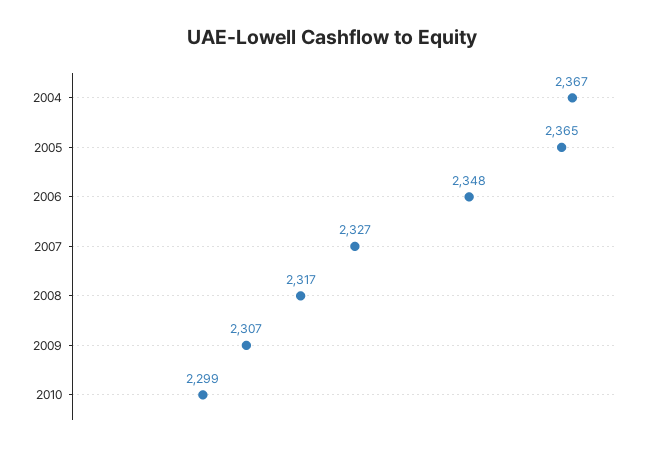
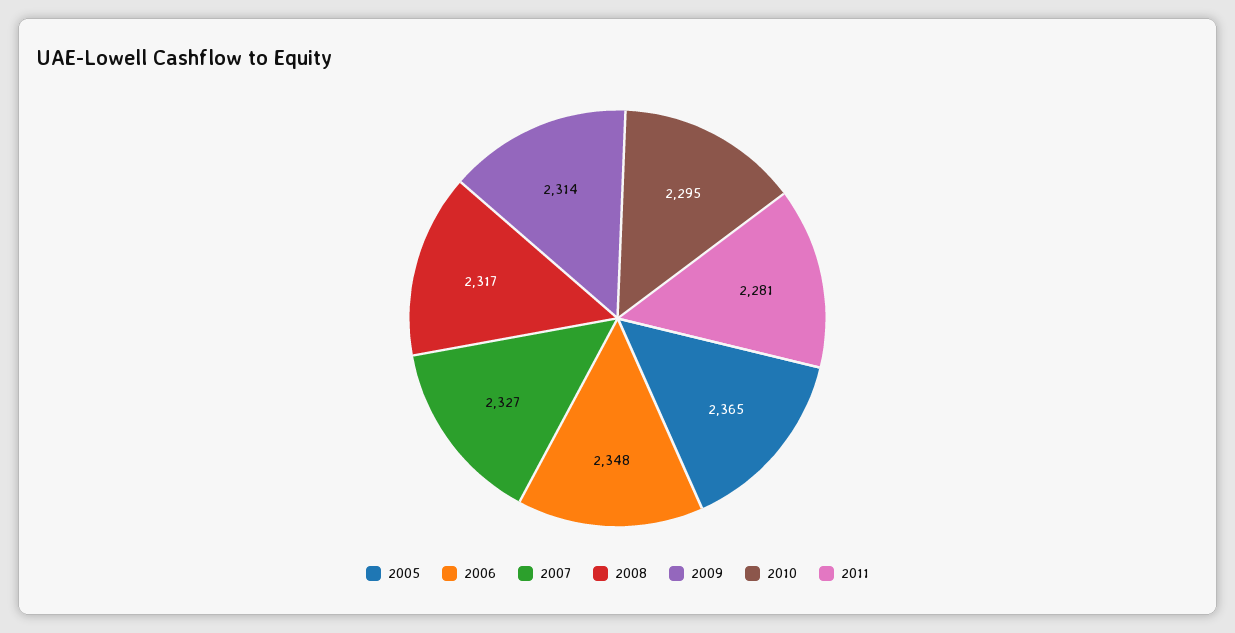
2004: 2367 -> none
2009: 2307 -> 2314
2010: 2299 -> 2295
2011: none -> 2281

